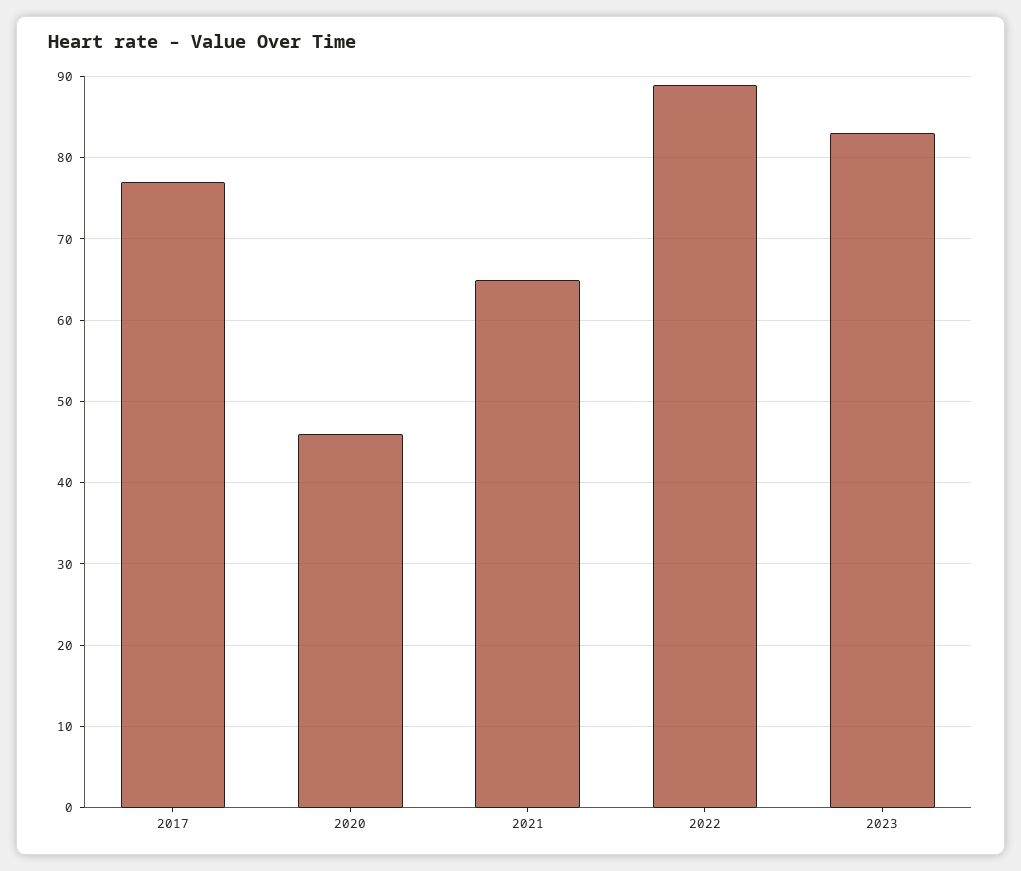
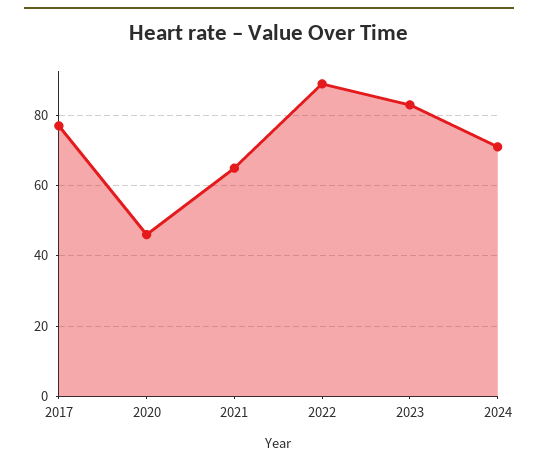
2024: none -> 70

